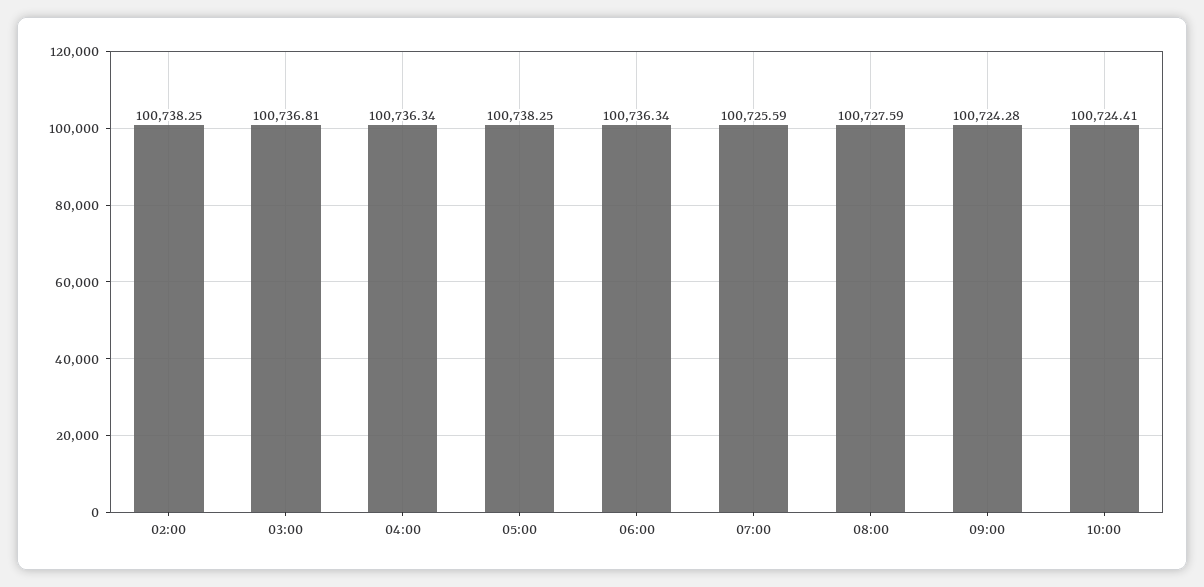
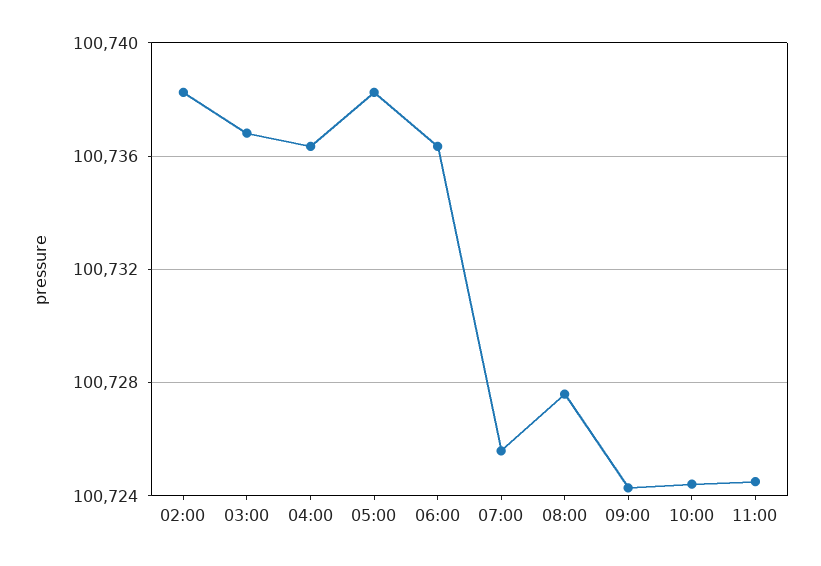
11:00: none -> 100724.5

